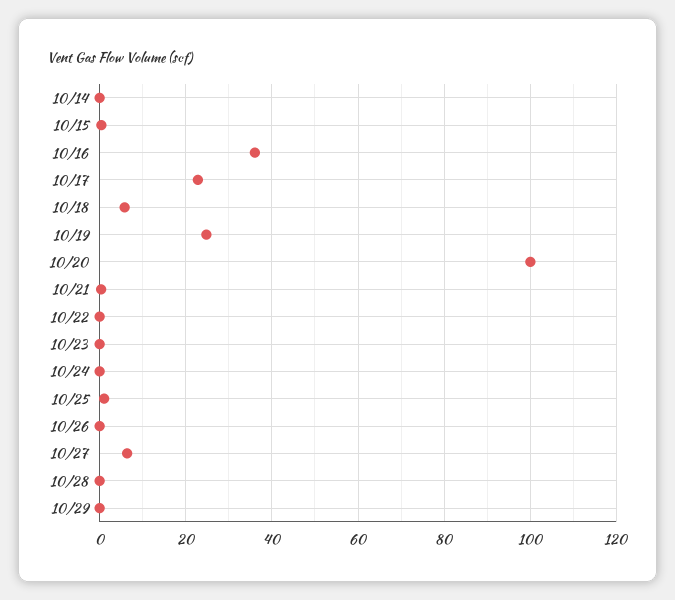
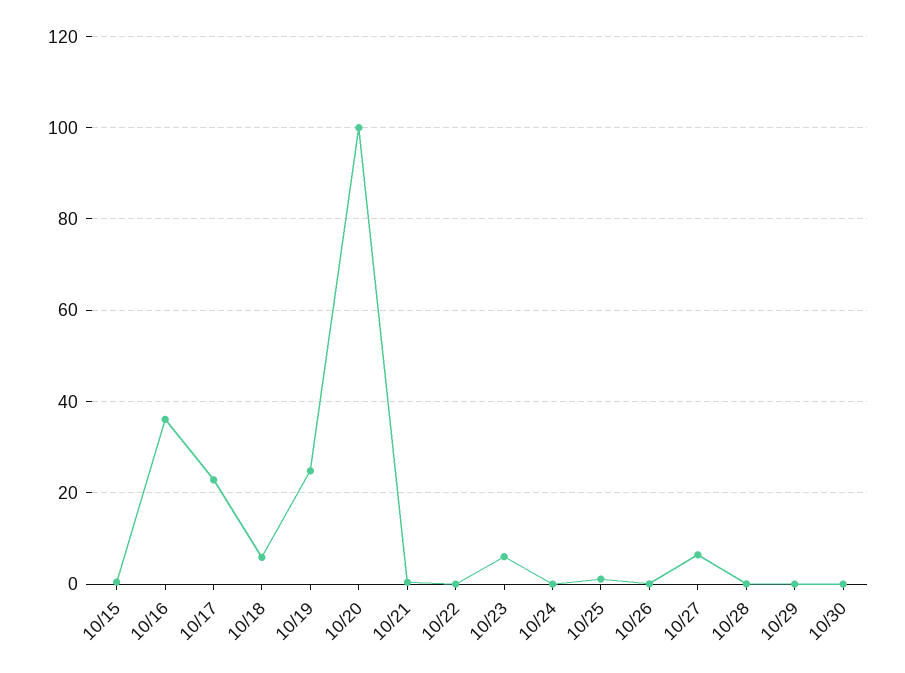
10/14: 0 -> none
10/23: 0 -> 6
10/30: none -> 0

